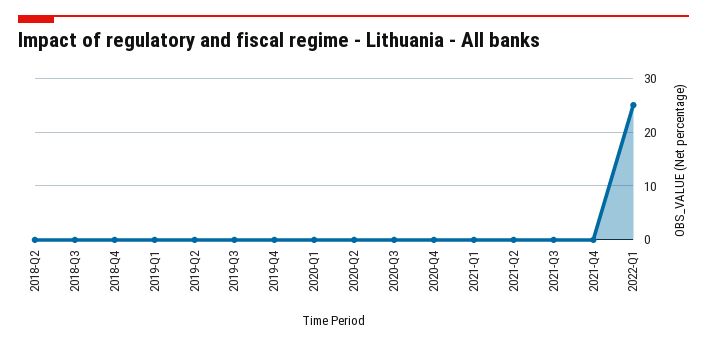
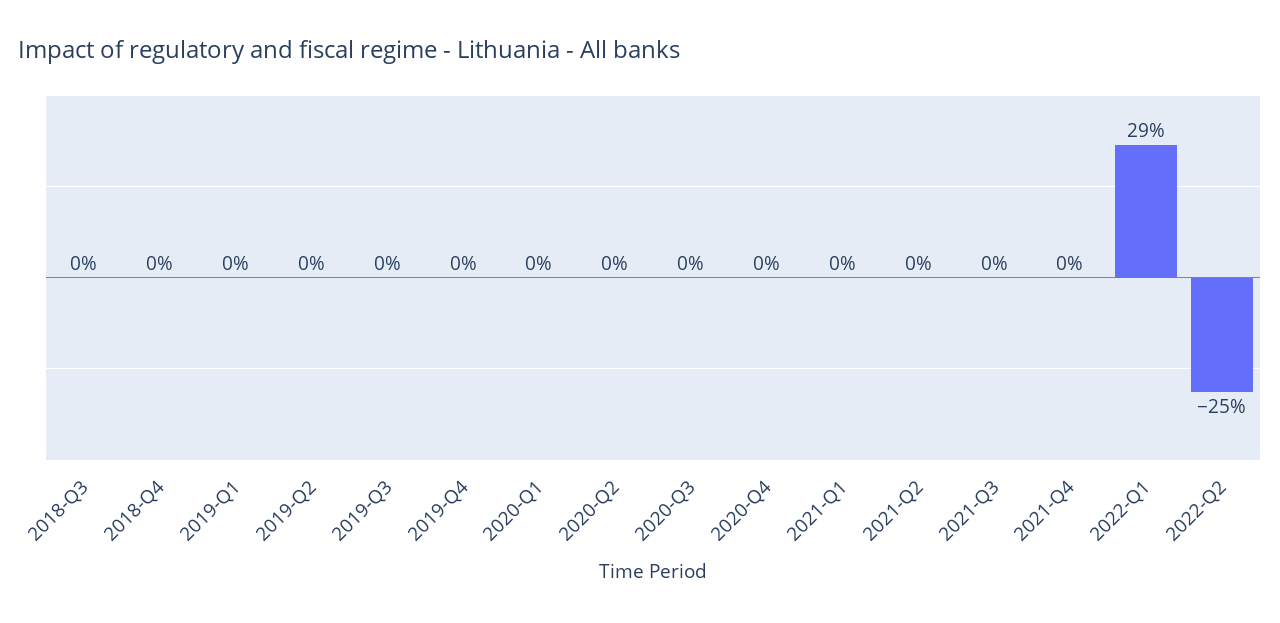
2018-Q2: 0 -> none
2022-Q1: 25 -> 29
2022-Q2: none -> -25

